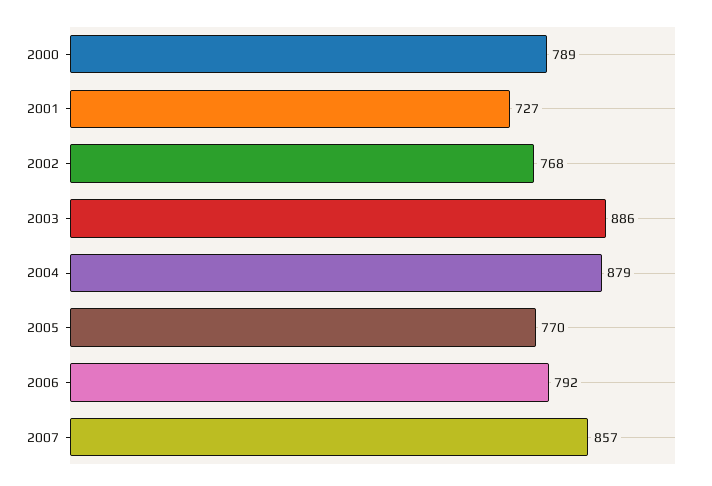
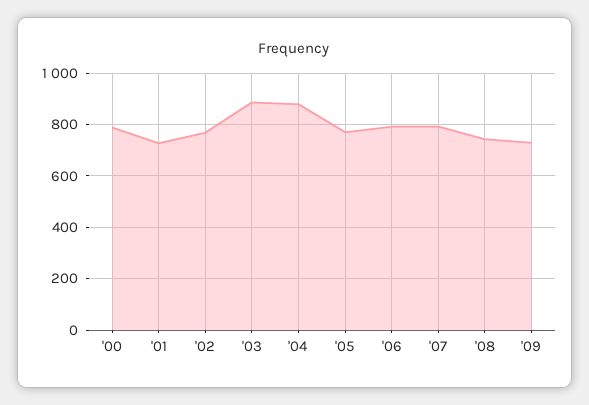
2007: 857 -> 800
'08: none -> 750
'09: none -> 725

